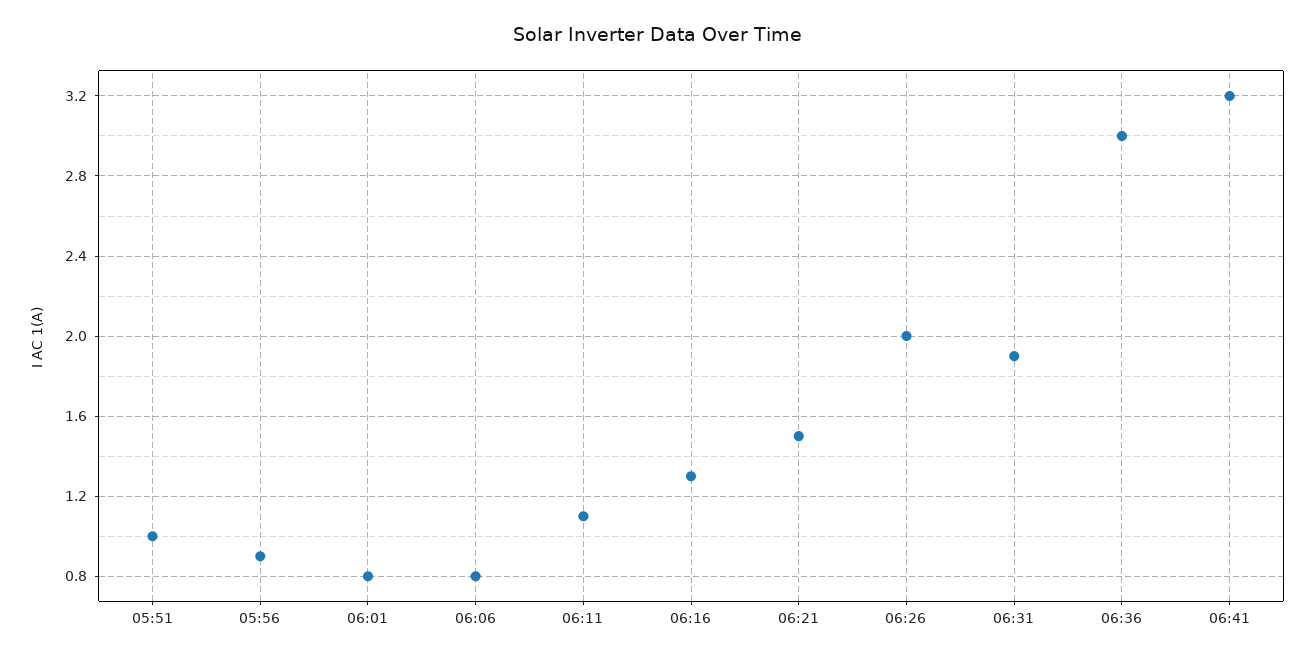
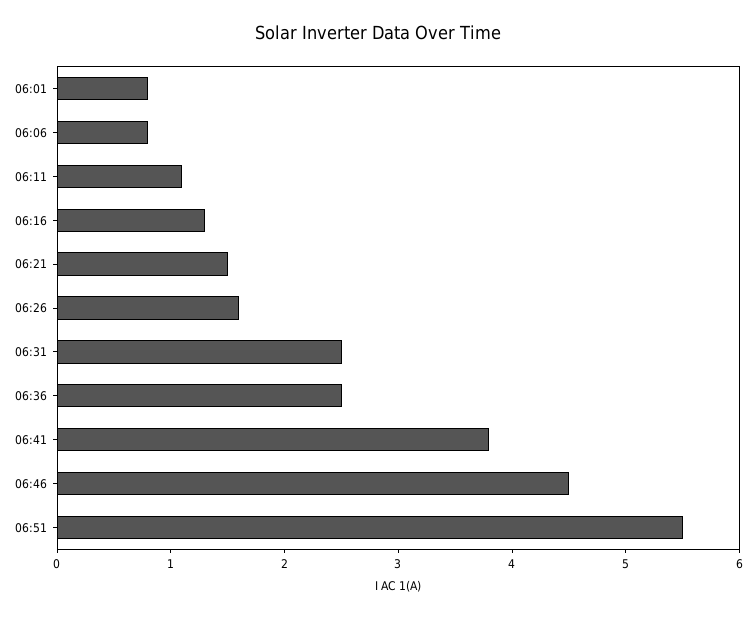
05:51: 1 -> none
05:56: 0.9 -> none
06:26: 2 -> 1.6
06:31: 1.9 -> 2.5
06:36: 3 -> 2.5
06:41: 3.2 -> 3.8
06:46: none -> 4.5
06:51: none -> 5.5

